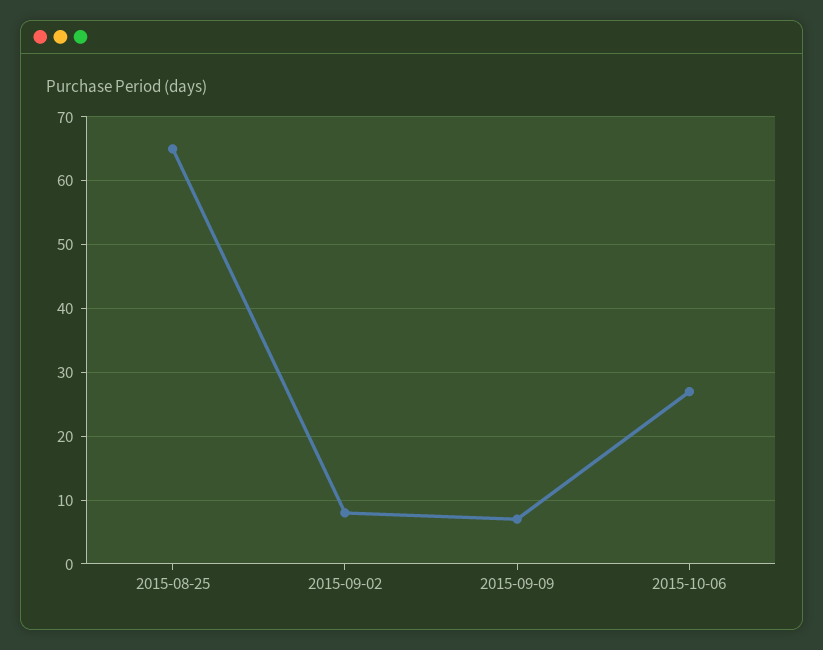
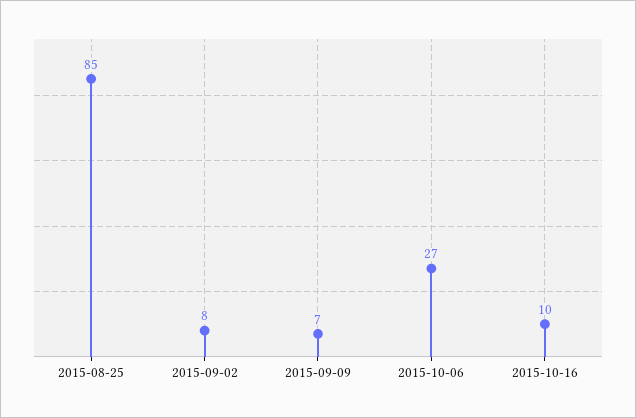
2015-08-25: 65 -> 85
2015-10-16: none -> 10

